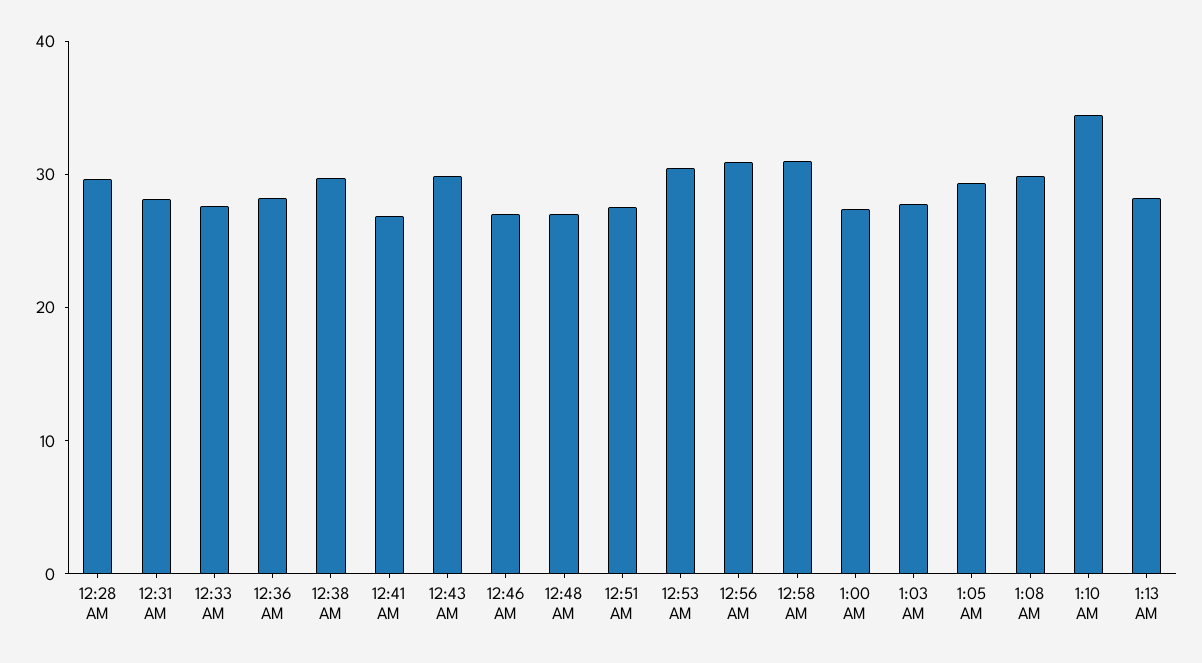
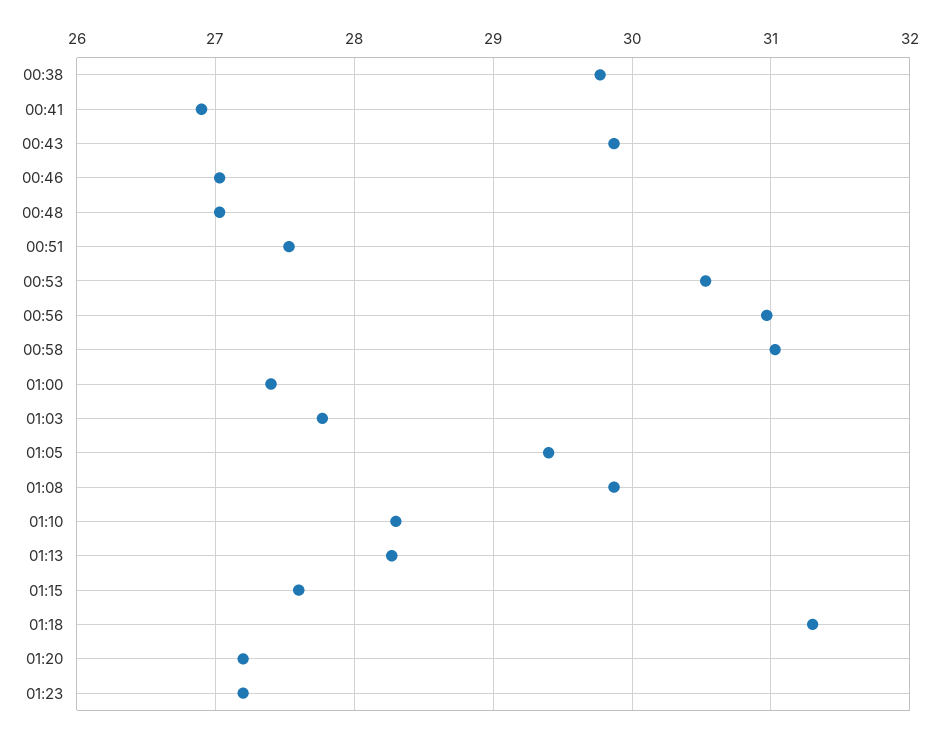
12:28 AM: 30 -> none
12:31 AM: 28 -> none
12:33 AM: 28 -> none
12:36 AM: 28 -> none
1:10 AM: 34 -> 28.3
01:15: none -> 27.6
01:18: none -> 31.3
01:20: none -> 27.2
01:23: none -> 27.2

